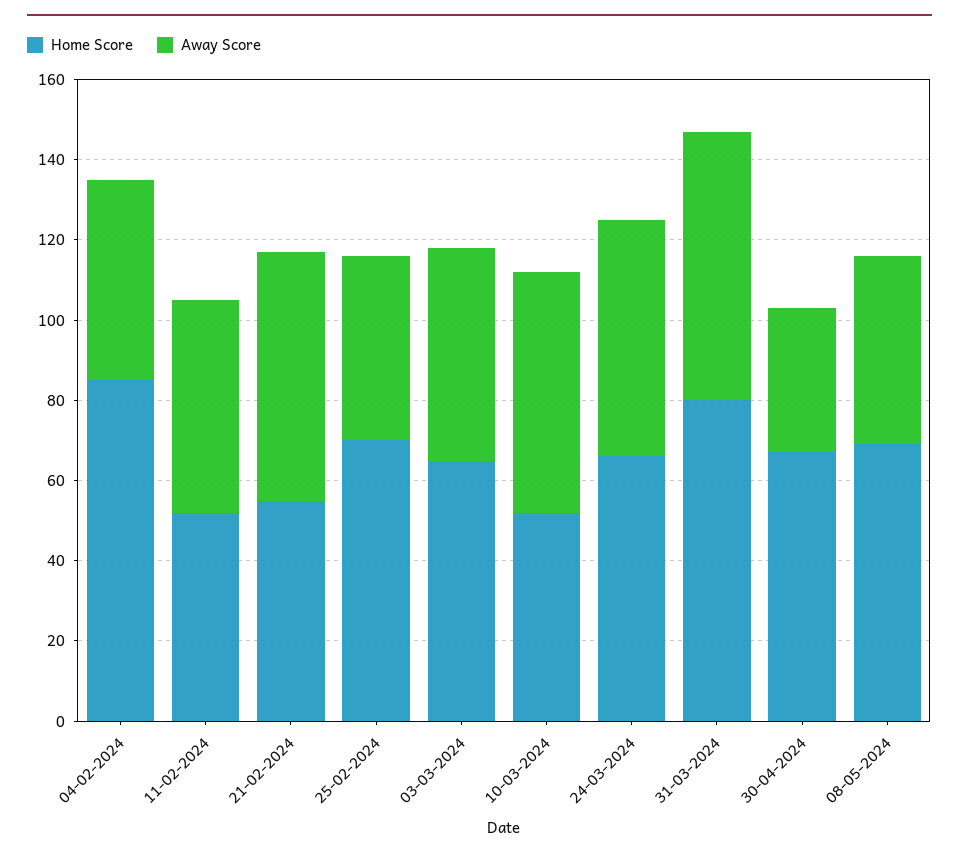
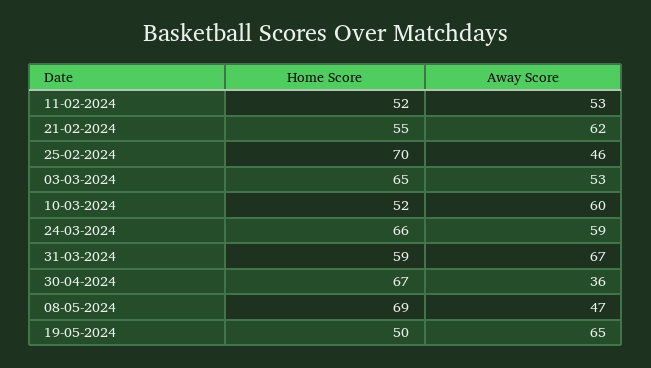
Home Score, 04-02-2024: 85 -> none
Away Score, 04-02-2024: 50 -> none
Home Score, 31-03-2024: 80 -> 59
Home Score, 19-05-2024: none -> 50
Away Score, 19-05-2024: none -> 65

